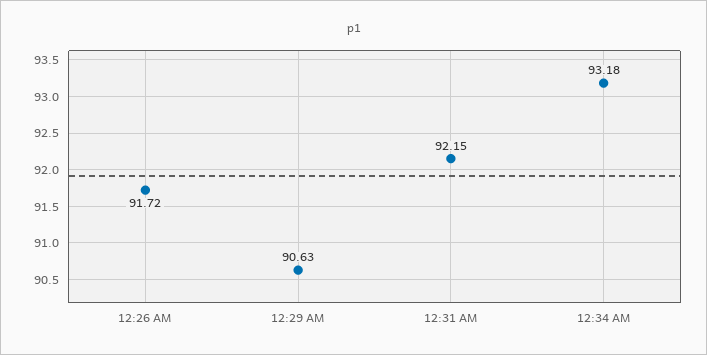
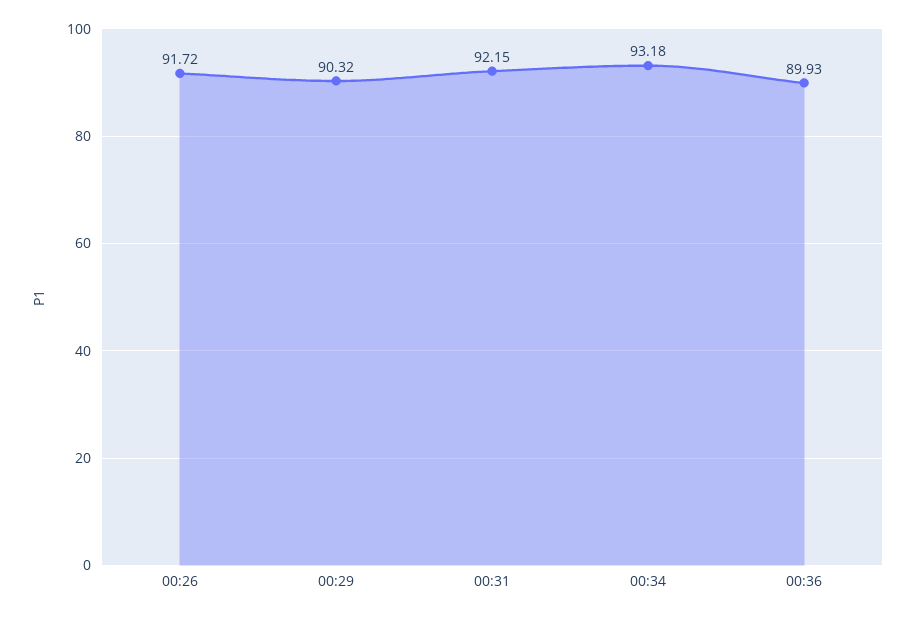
12:29 AM: 90.63 -> 90.32
00:36: none -> 89.93

